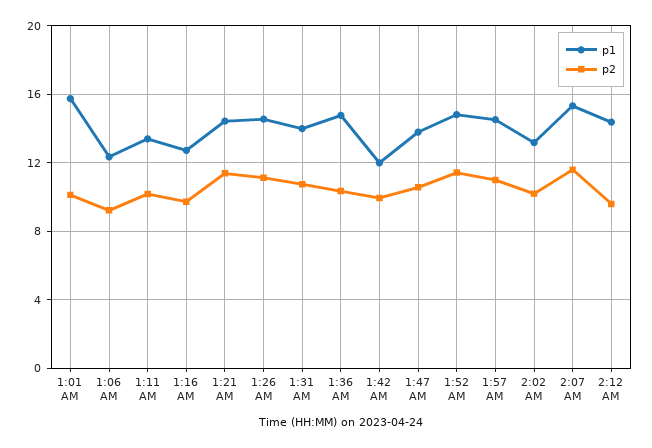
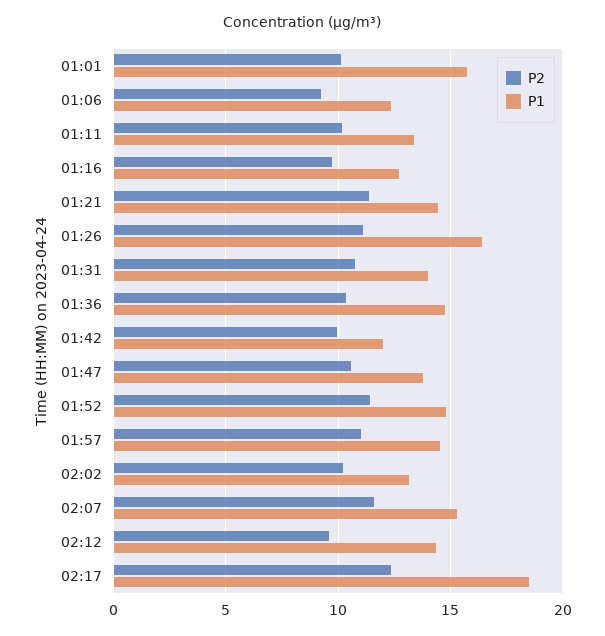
p1, 1:26 AM: 14.5 -> 16.5
p2, 02:17: none -> 12.5
p1, 02:17: none -> 18.5

